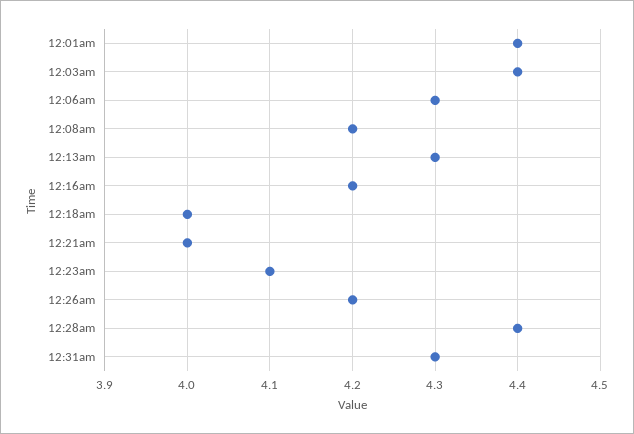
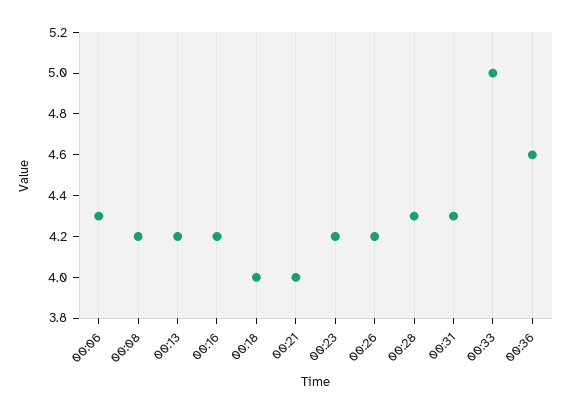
12:01am: 4.4 -> none
12:03am: 4.4 -> none
12:13am: 4.3 -> 4.2
12:23am: 4.1 -> 4.2
12:28am: 4.4 -> 4.3
00:33: none -> 5
00:36: none -> 4.6

